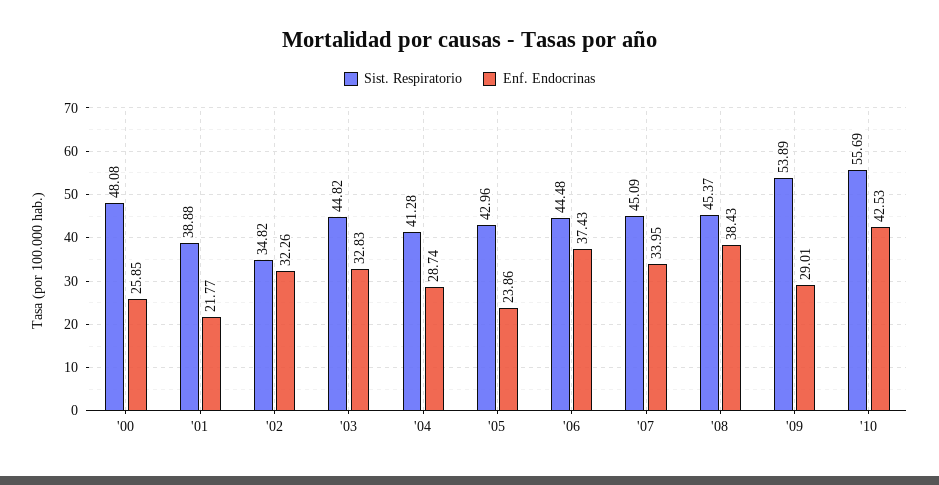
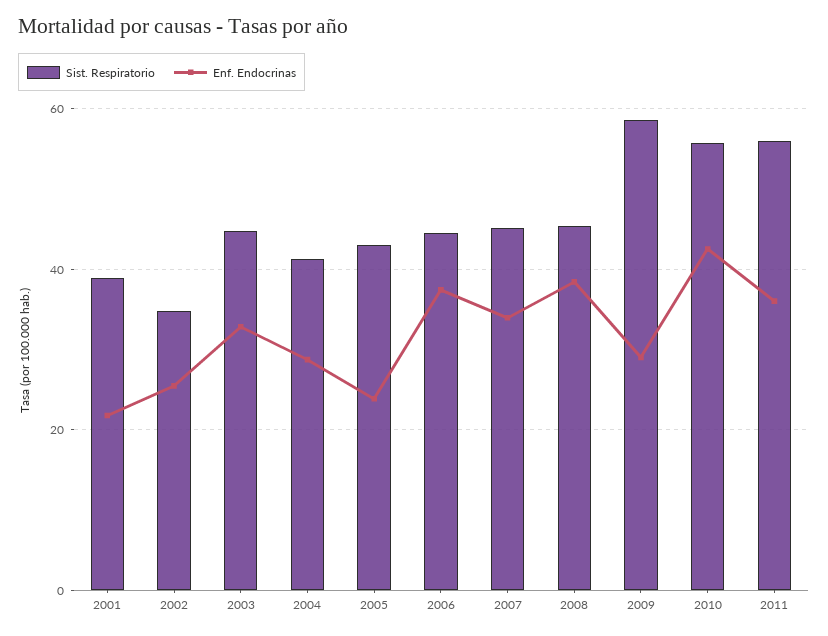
Sist. Respiratorio, '00: 48.08 -> none
Enf. Endocrinas, '00: 25.85 -> none
Enf. Endocrinas, '02: 32.26 -> 26
Sist. Respiratorio, '09: 53.89 -> 58
Sist. Respiratorio, 2011: none -> 56
Enf. Endocrinas, 2011: none -> 36

